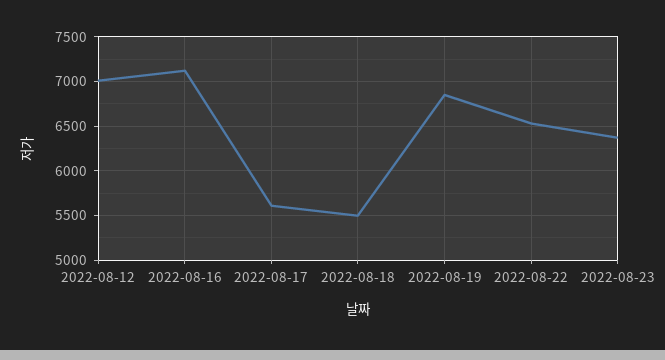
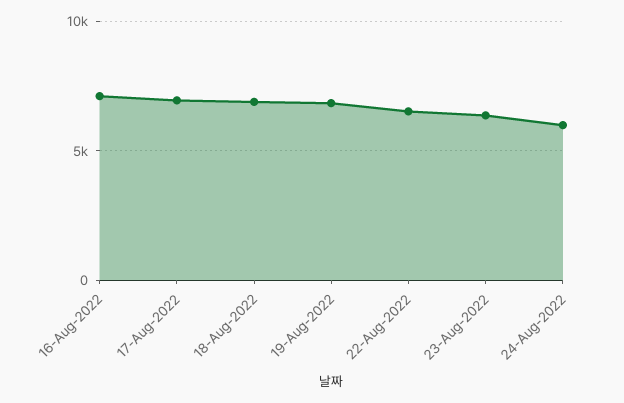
2022-08-12: 7000 -> none
2022-08-17: 5600 -> 7000
2022-08-18: 5500 -> 7000
24-Aug-2022: none -> 6000

